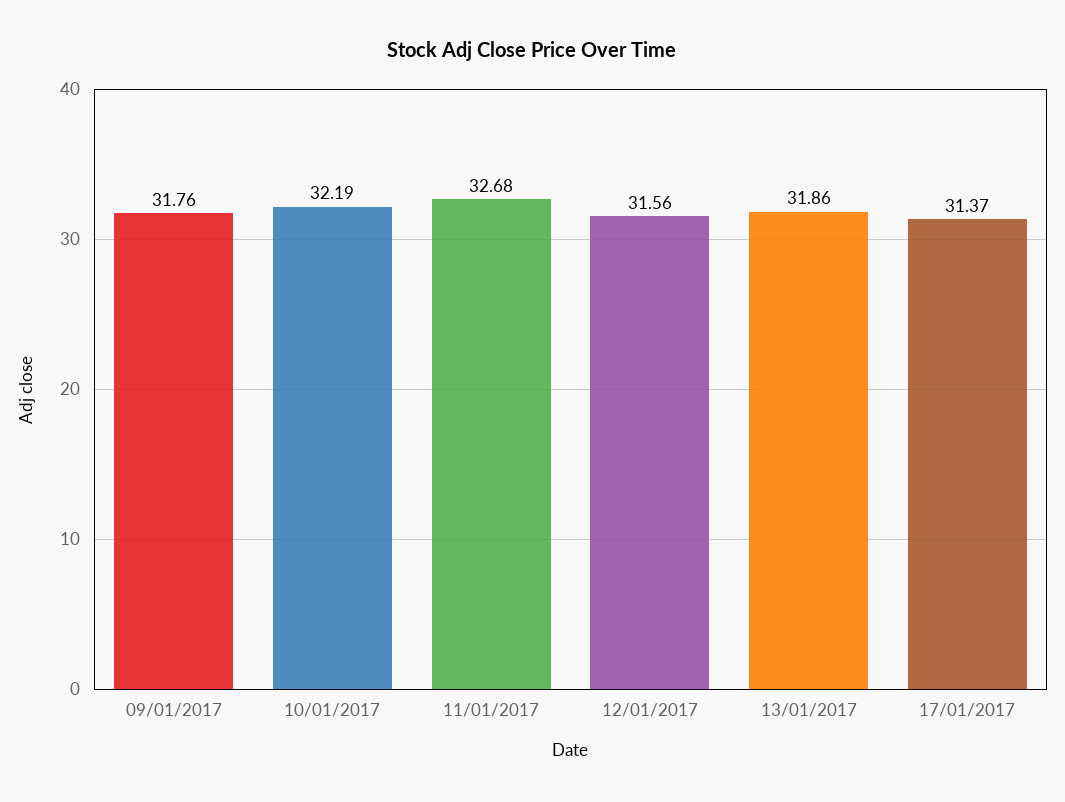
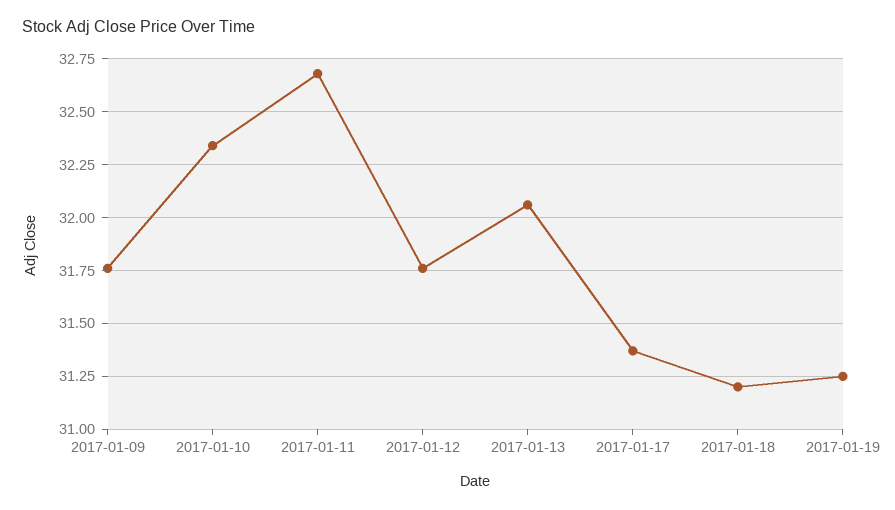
10/01/2017: 32.19 -> 32.35
12/01/2017: 31.56 -> 31.75
13/01/2017: 31.86 -> 32.05
2017-01-18: none -> 31.2
2017-01-19: none -> 31.25

